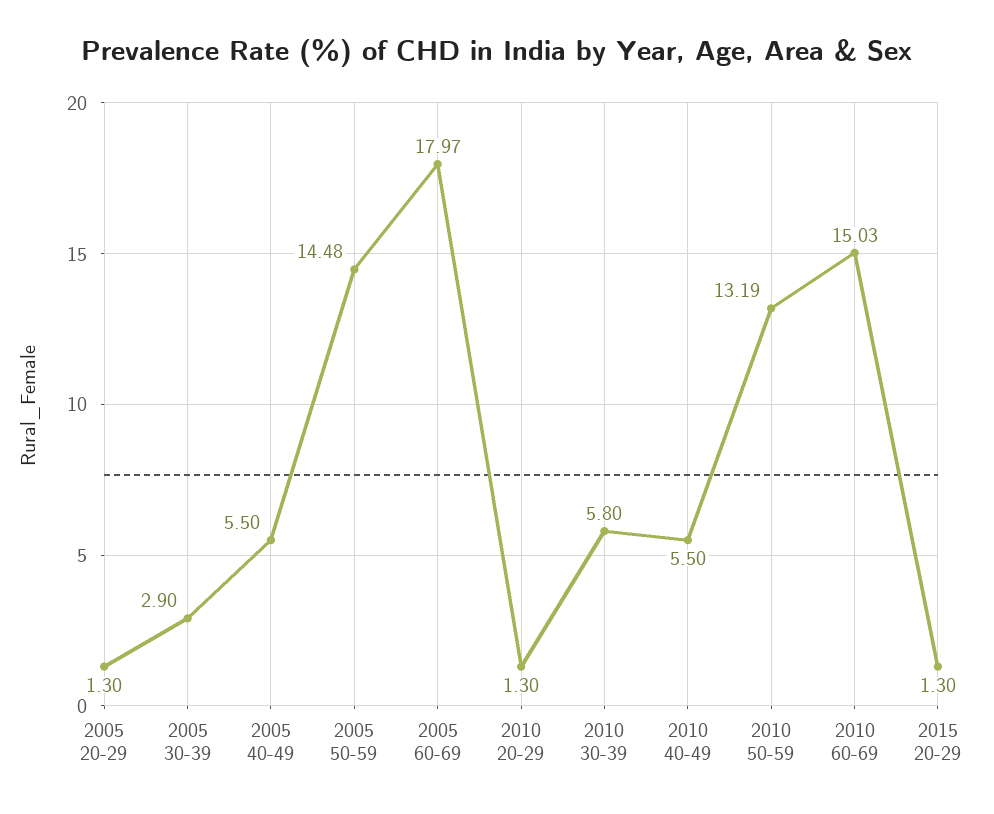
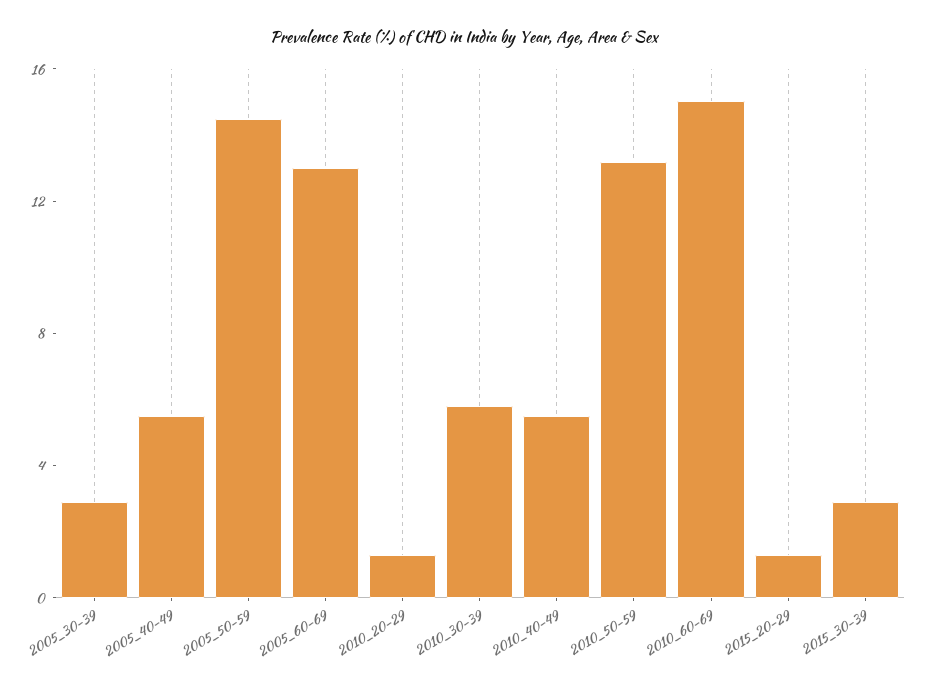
2005 20-29: 1.3 -> none
2005 60-69: 17.97 -> 13
2015_30-39: none -> 3

